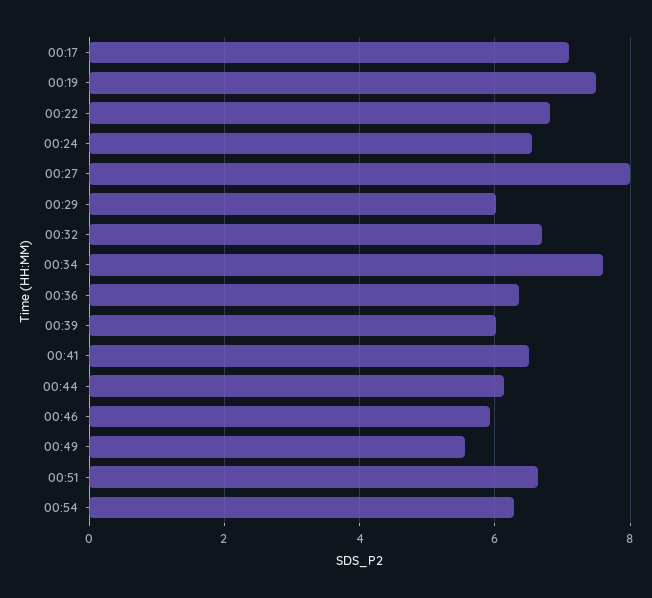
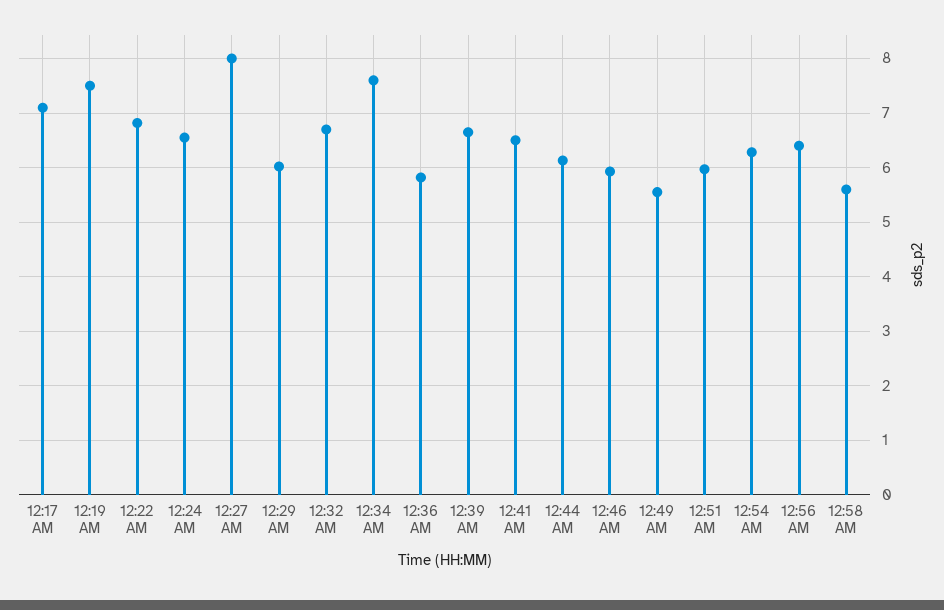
00:36: 6.4 -> 5.8
00:39: 6 -> 6.6
00:51: 6.6 -> 6
12:56 AM: none -> 6.4
12:58 AM: none -> 5.6

